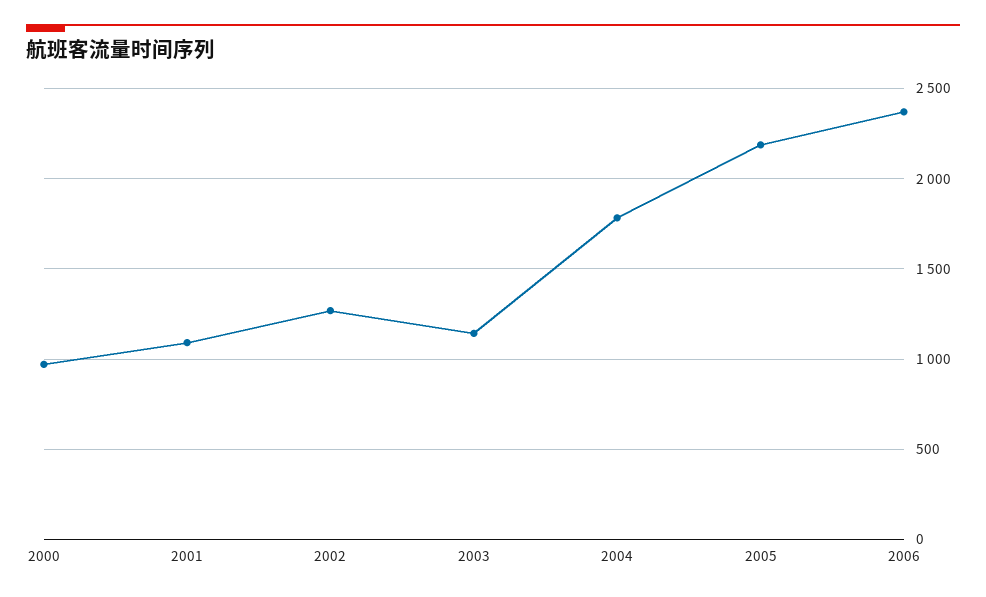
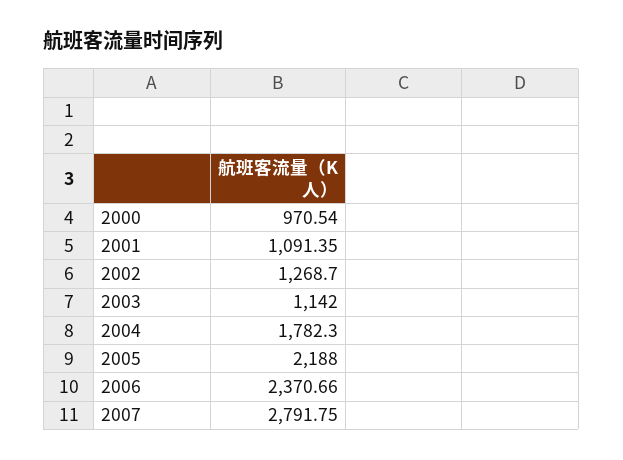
2007: none -> 2791.75

